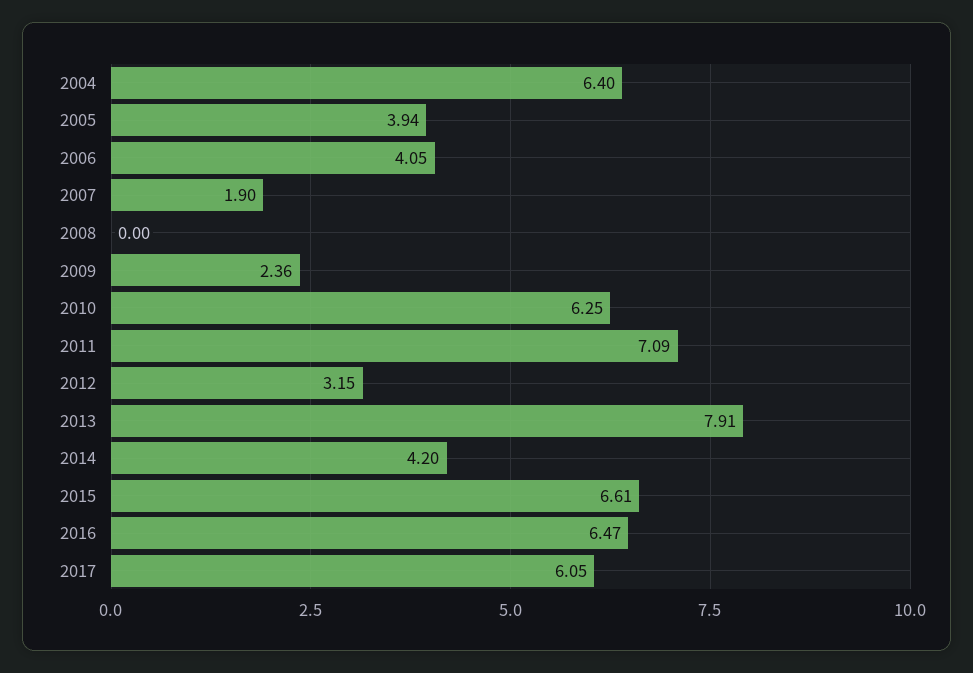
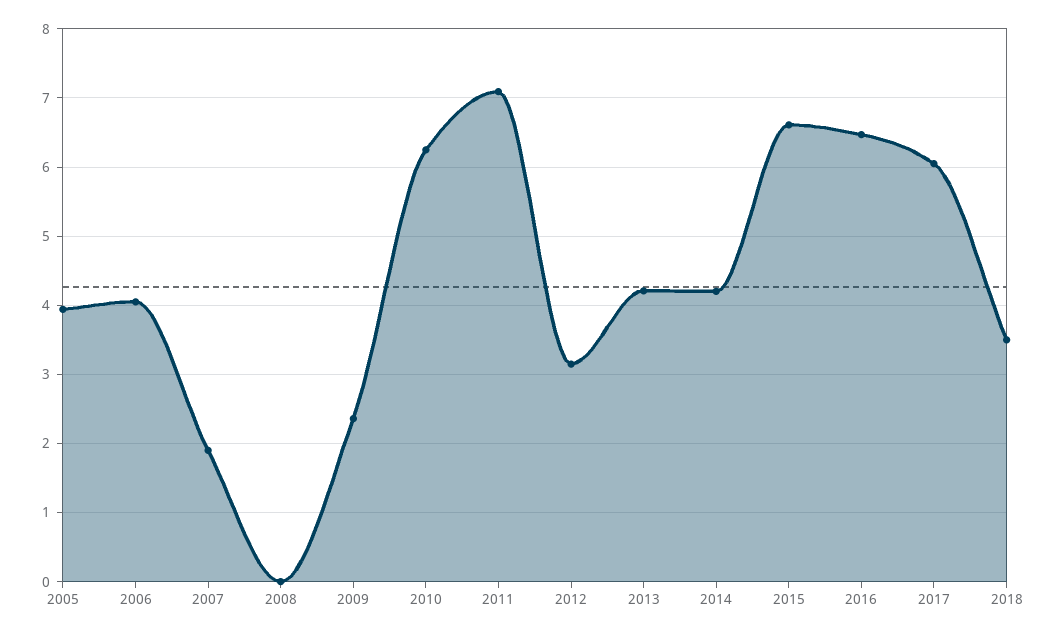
2004: 6.4 -> none
2013: 7.91 -> 4.2
2018: none -> 3.5

